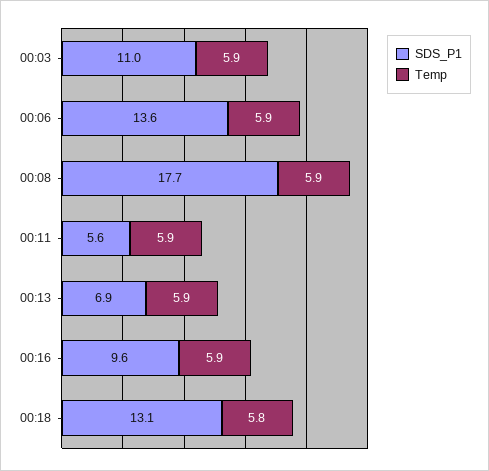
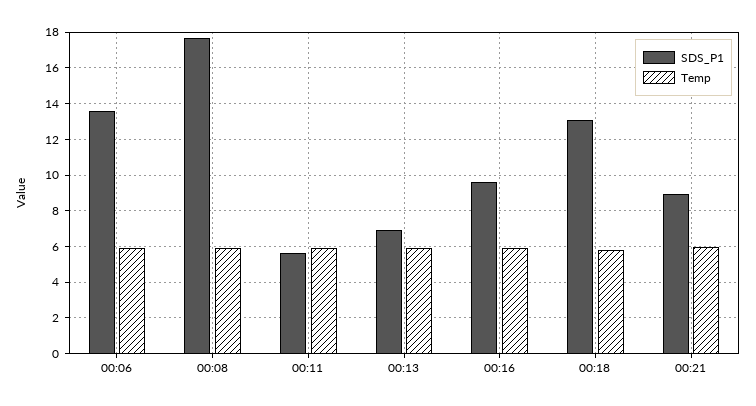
SDS_P1, 00:03: 11 -> none
Temp, 00:03: 5.9 -> none
SDS_P1, 00:21: none -> 9
Temp, 00:21: none -> 6

